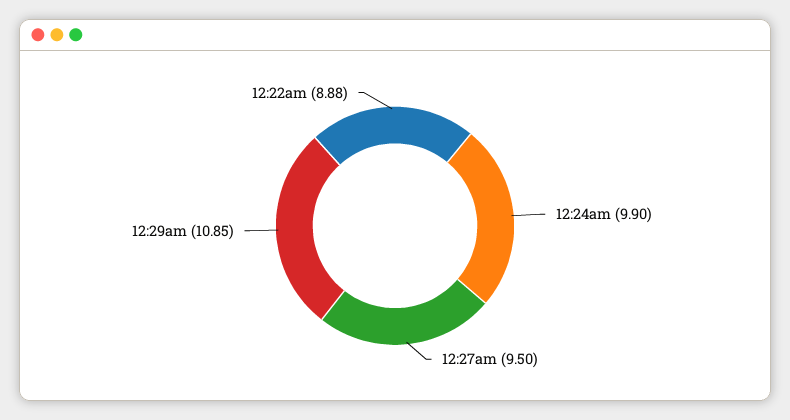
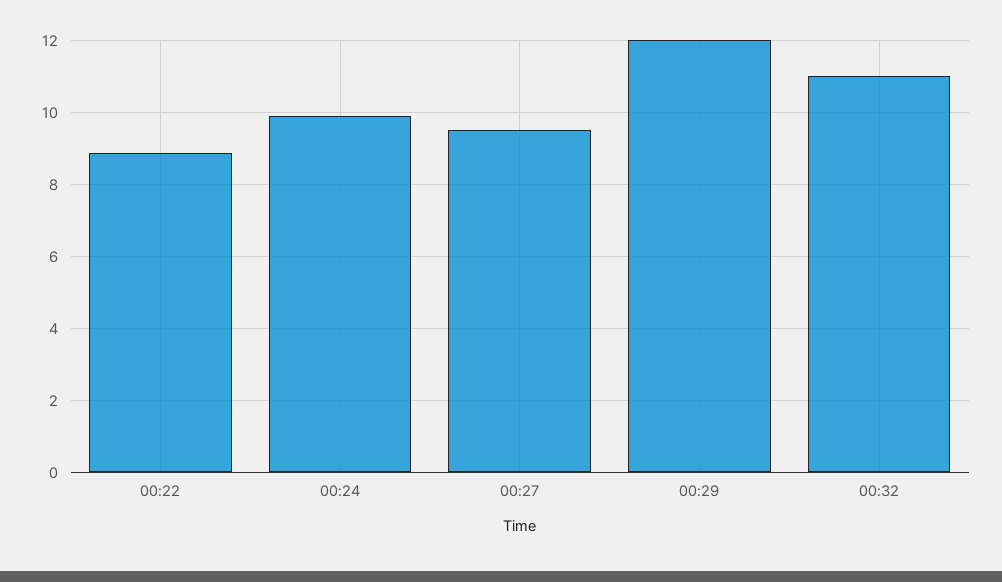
12:29am: 10.85 -> 12
00:32: none -> 11

